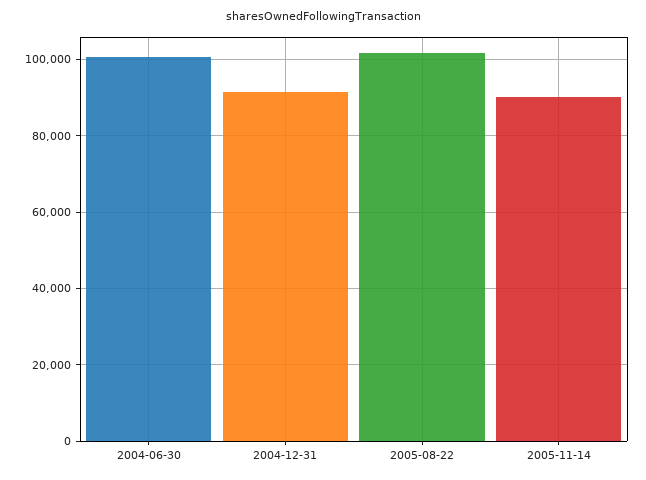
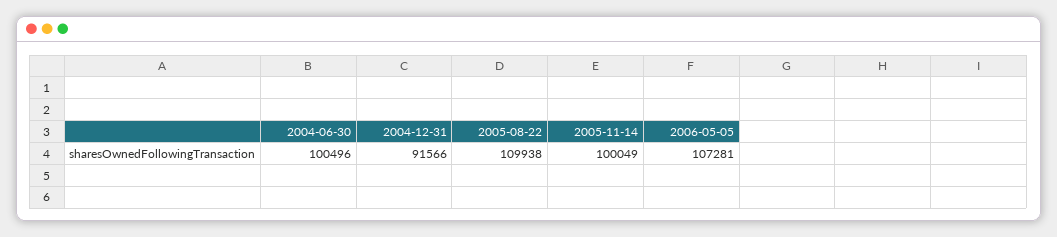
2005-08-22: 102000 -> 109938
2005-11-14: 90000 -> 100049
2006-05-05: none -> 107281

